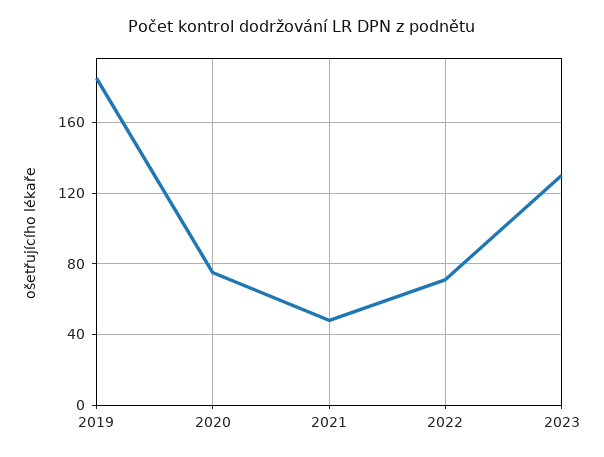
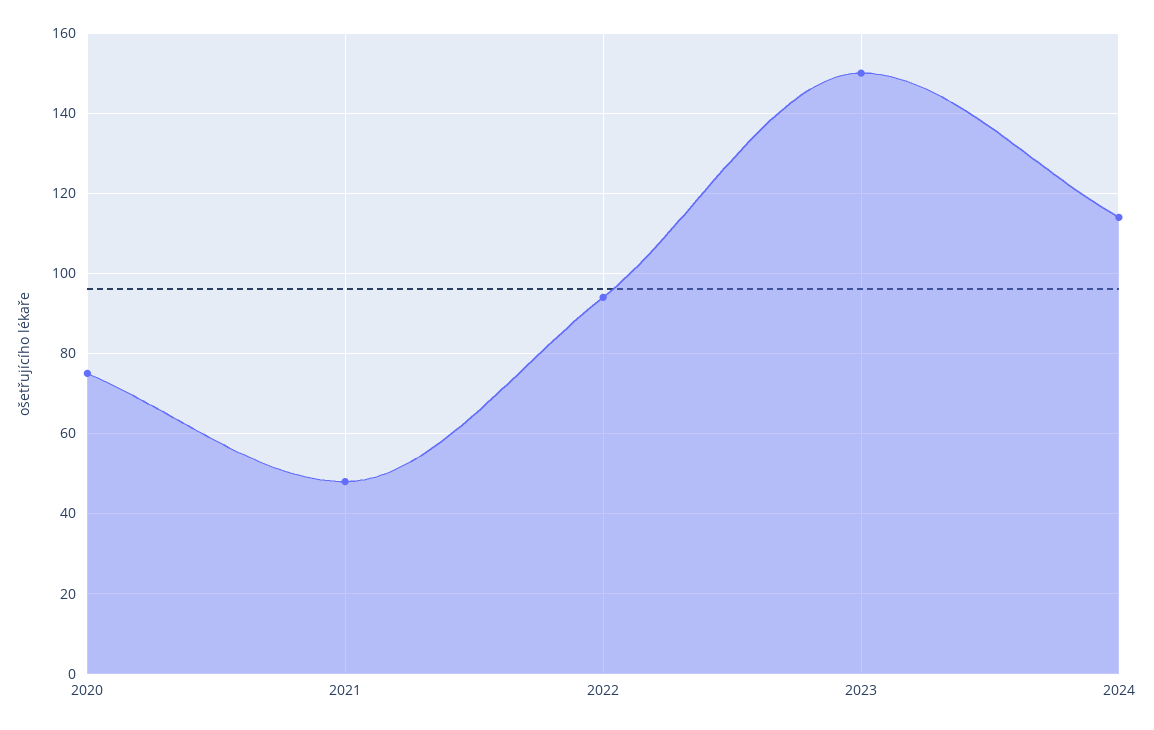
2019: 185 -> none
2022: 70 -> 95
2023: 130 -> 150
2024: none -> 115

